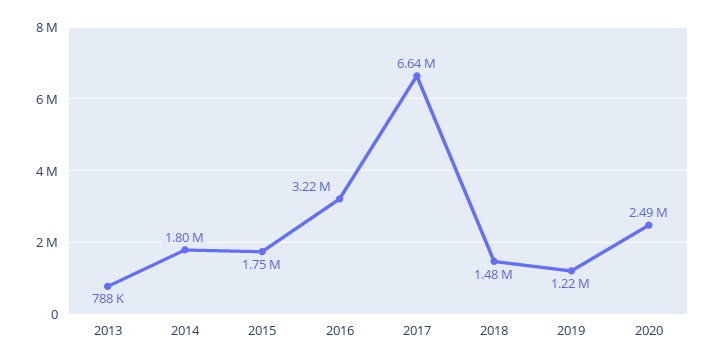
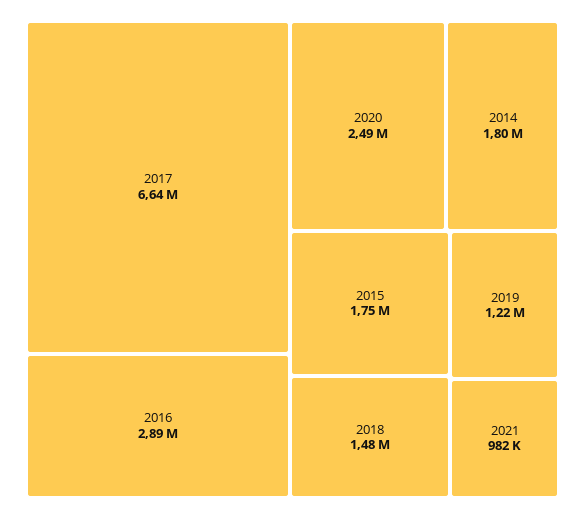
2013: 788000 -> none
2016: 3220000 -> 2890000
2021: none -> 982000

